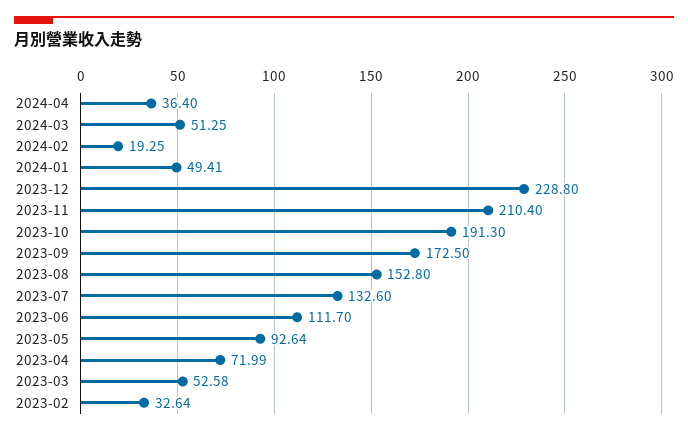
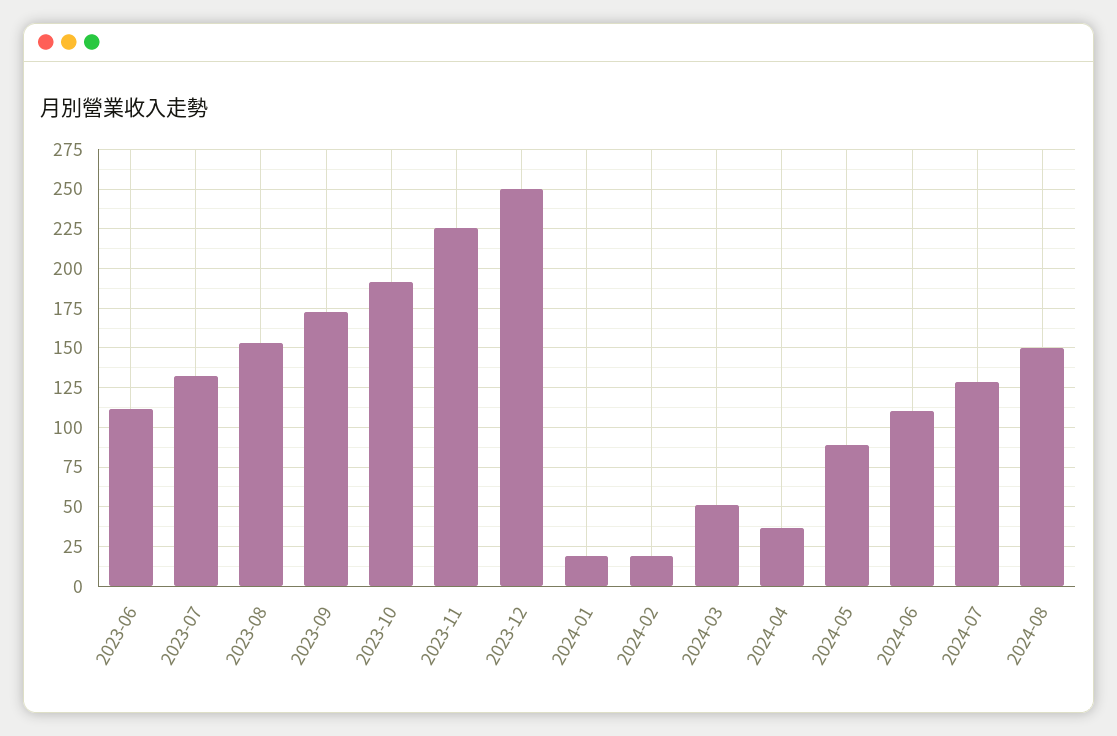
2024-01: 49.41 -> 20
2023-12: 228.8 -> 250
2023-11: 210.4 -> 225
2023-05: 92.64 -> none
2023-04: 71.99 -> none
2023-03: 52.58 -> none
2023-02: 32.64 -> none
2024-05: none -> 90
2024-06: none -> 110
2024-07: none -> 130
2024-08: none -> 150

